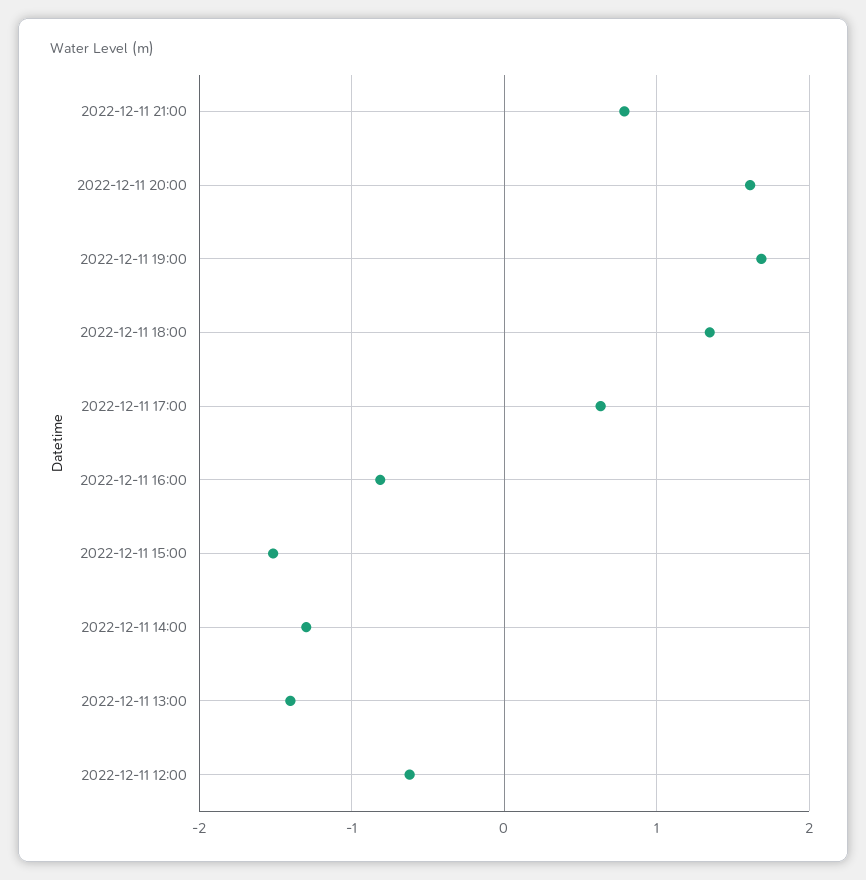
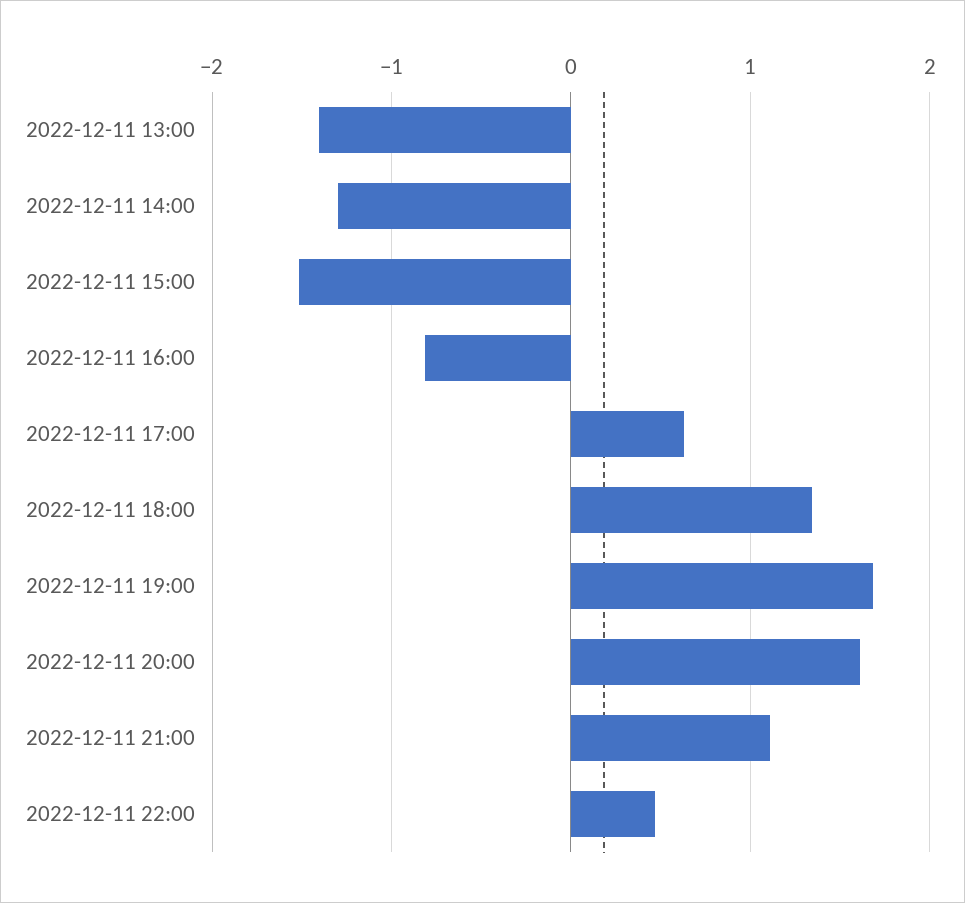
2022-12-11 21:00: 0.8 -> 1.1
2022-12-11 12:00: -0.6 -> none
2022-12-11 22:00: none -> 0.5

